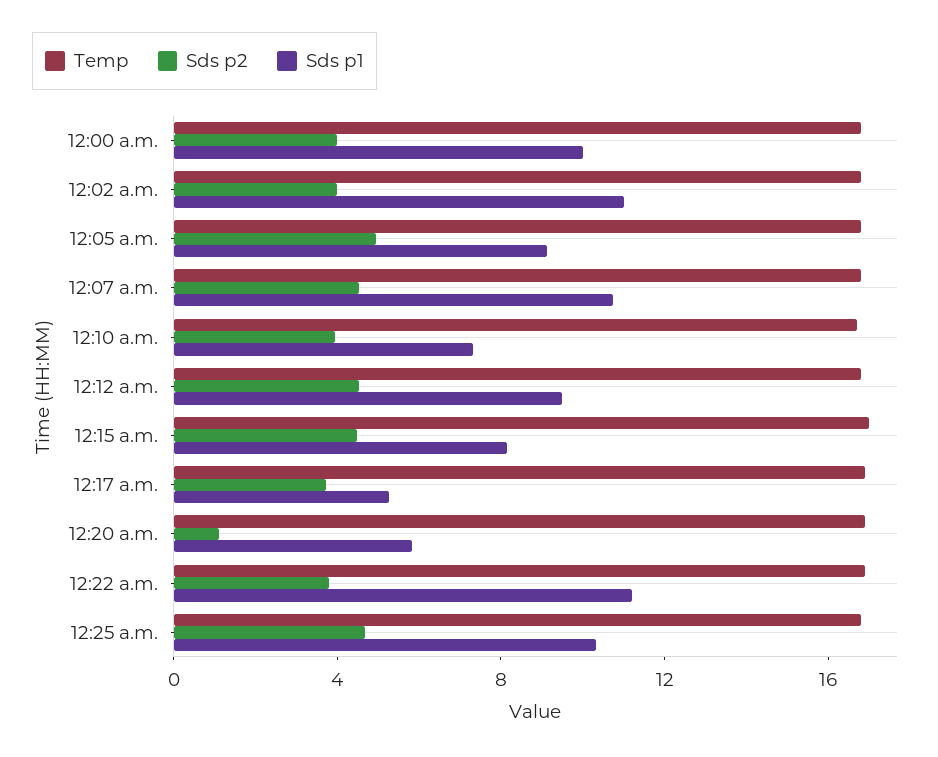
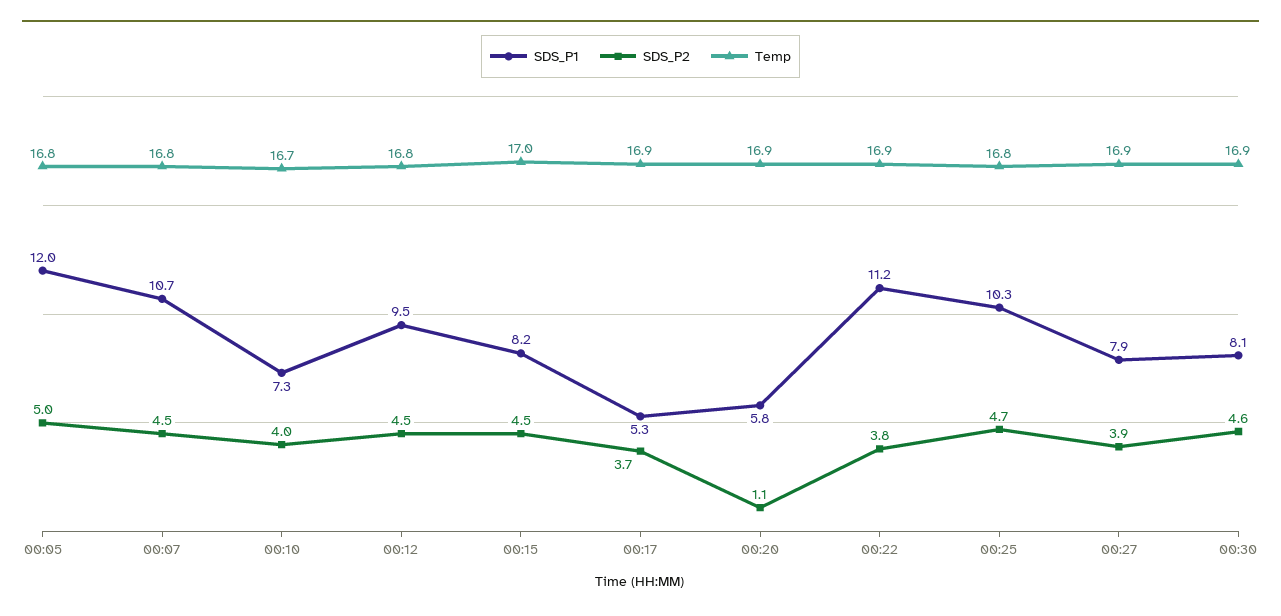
Temp, 12:00 a.m.: 17 -> none
Sds p2, 12:00 a.m.: 4 -> none
Sds p1, 12:00 a.m.: 10 -> none
Temp, 12:02 a.m.: 17 -> none
Sds p2, 12:02 a.m.: 4 -> none
Sds p1, 12:02 a.m.: 11 -> none
Sds p1, 12:05 a.m.: 9 -> 12
Sds p1, 00:27: none -> 7.9
Sds p2, 00:27: none -> 3.9
Temp, 00:27: none -> 16.9
Sds p1, 00:30: none -> 8.1
Sds p2, 00:30: none -> 4.6
Temp, 00:30: none -> 16.9

